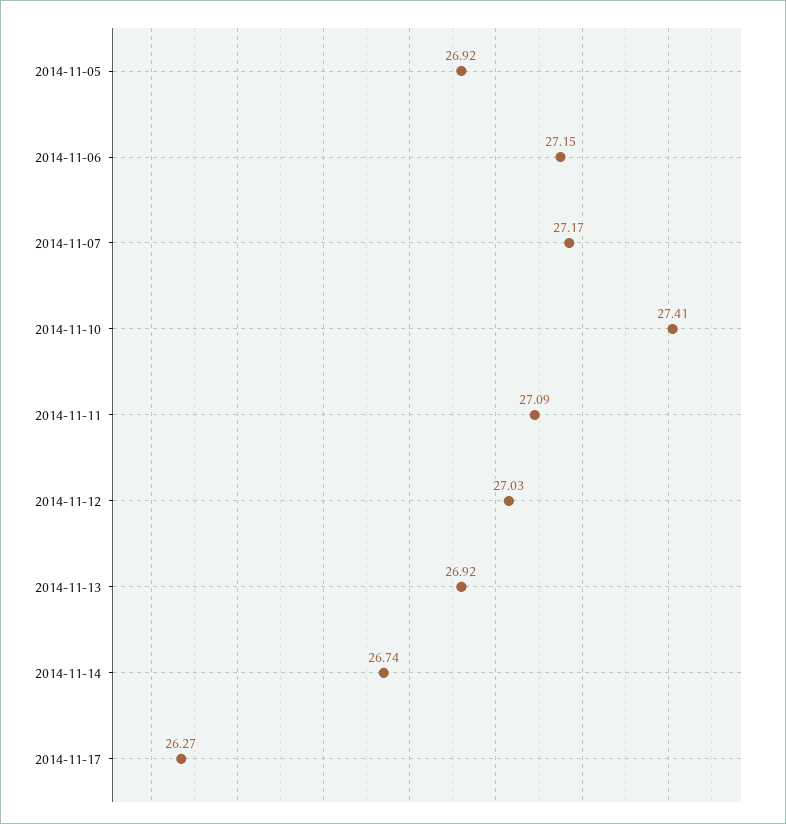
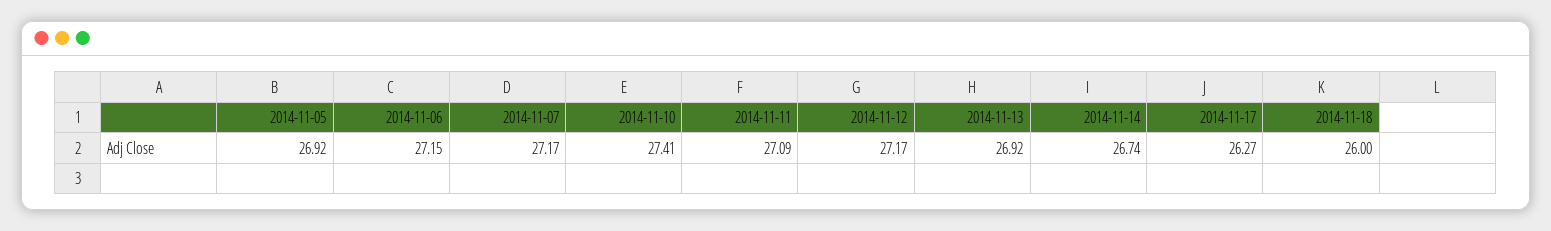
2014-11-12: 27.03 -> 27.17
2014-11-18: none -> 26

